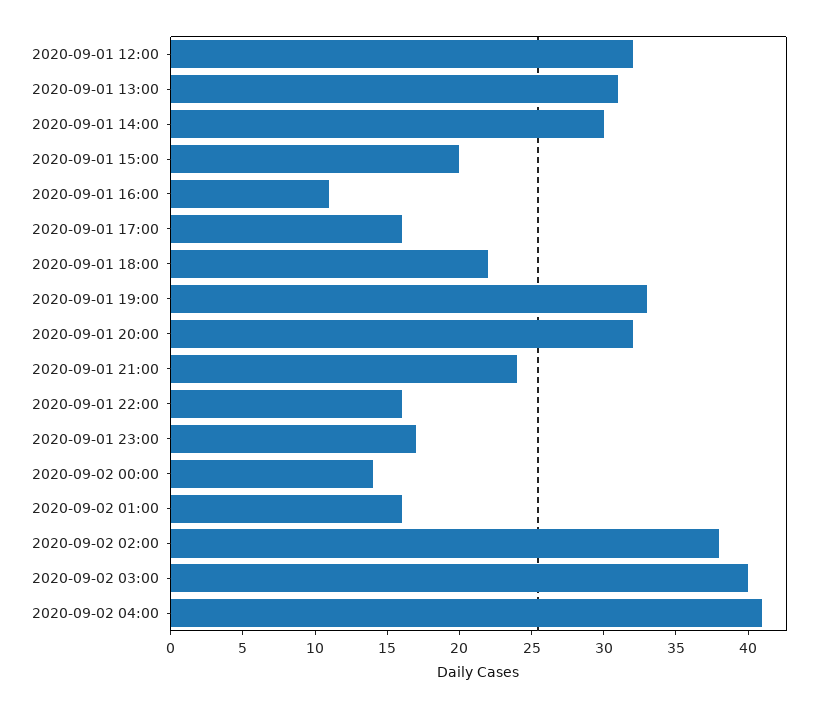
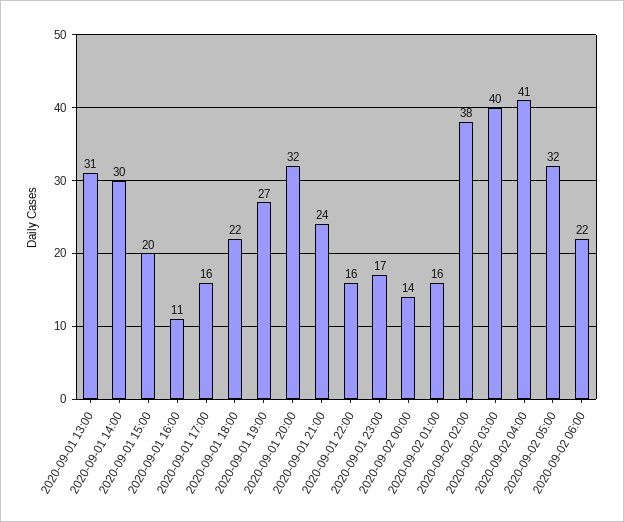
2020-09-01 12:00: 32 -> none
2020-09-01 19:00: 33 -> 27
2020-09-02 05:00: none -> 32
2020-09-02 06:00: none -> 22

